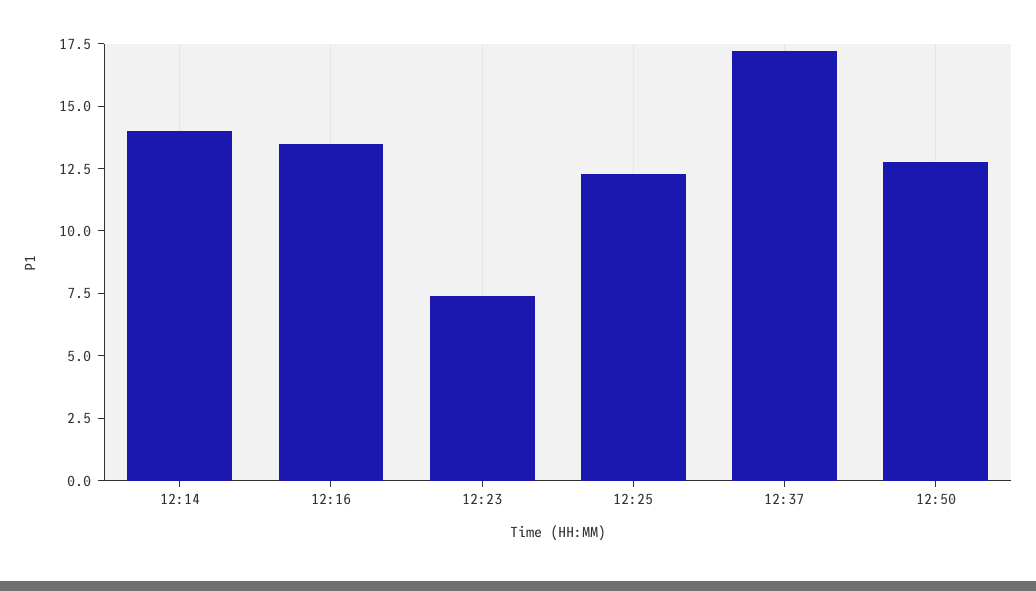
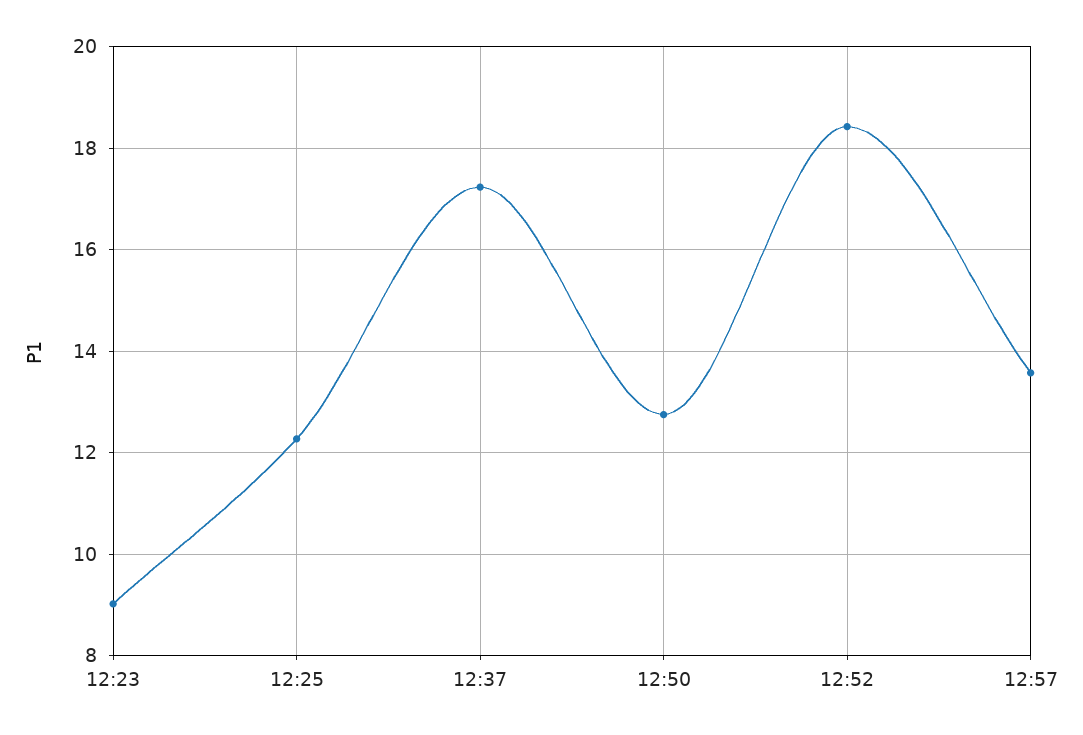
12:14: 14 -> none
12:16: 13.5 -> none
12:23: 7.5 -> 9
12:52: none -> 18.4
12:57: none -> 13.6

